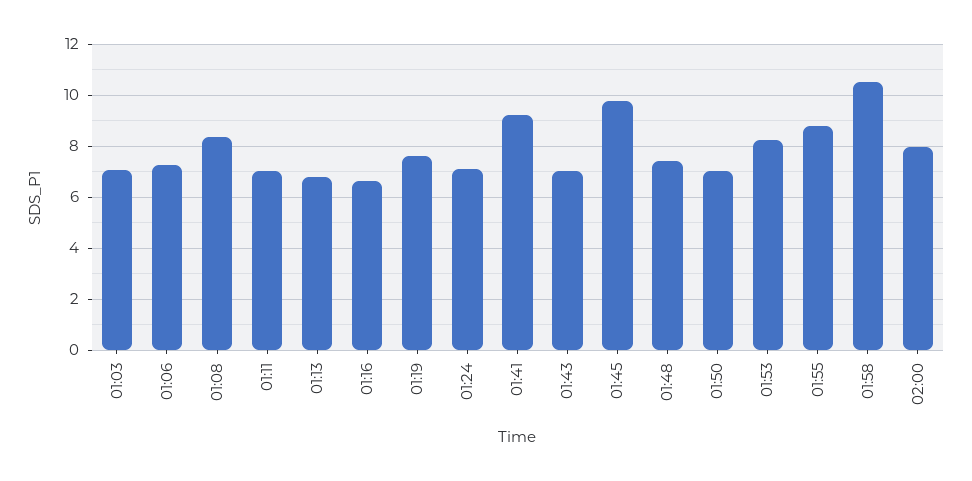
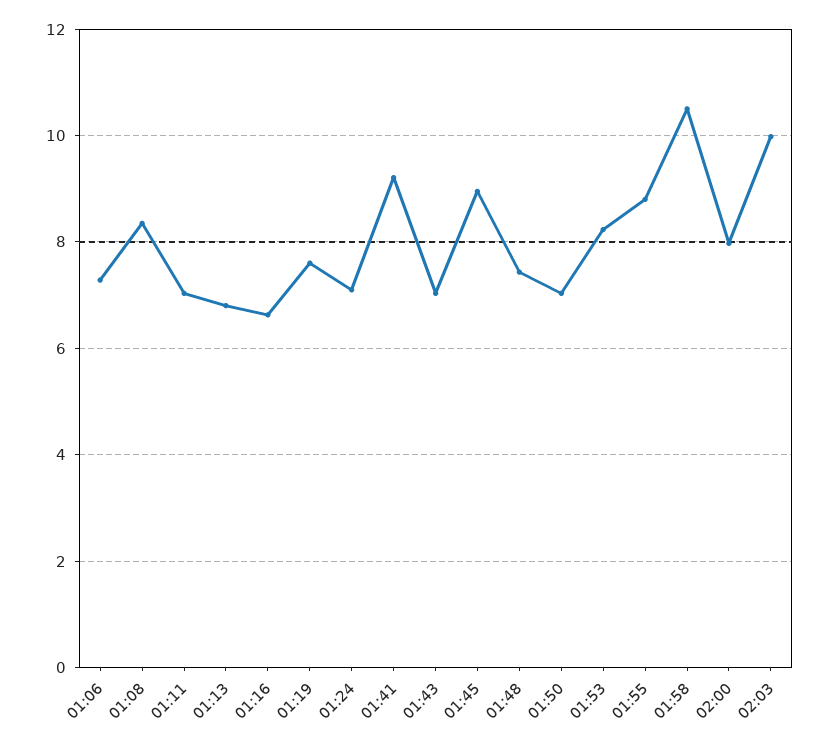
01:03: 7 -> none
01:45: 9.75 -> 9
02:03: none -> 10

